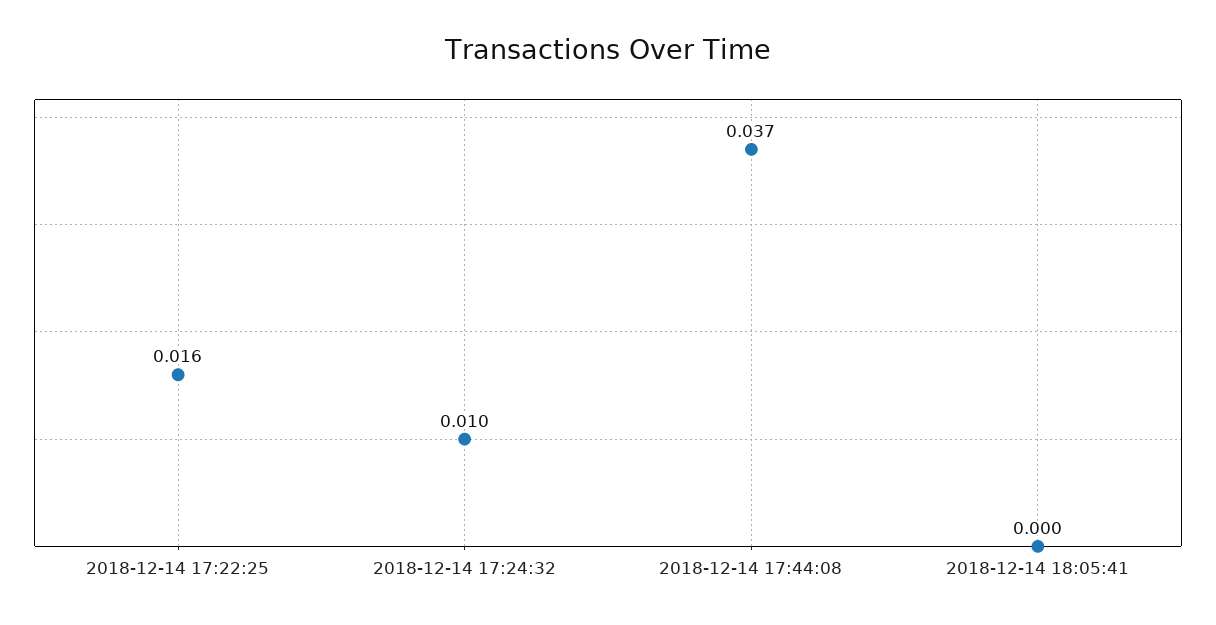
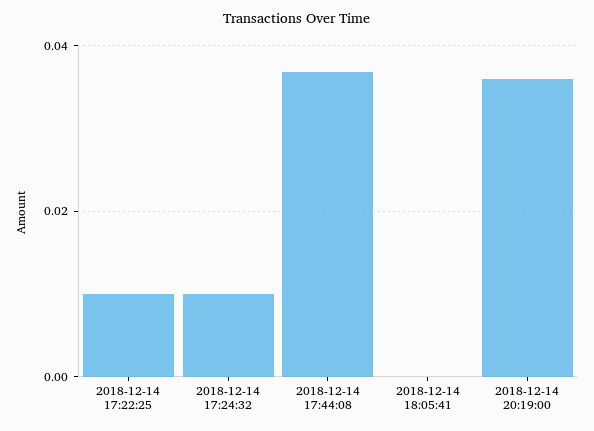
2018-12-14 17:22:25: 0.016 -> 0.01
2018-12-14 20:19:00: none -> 0.036

